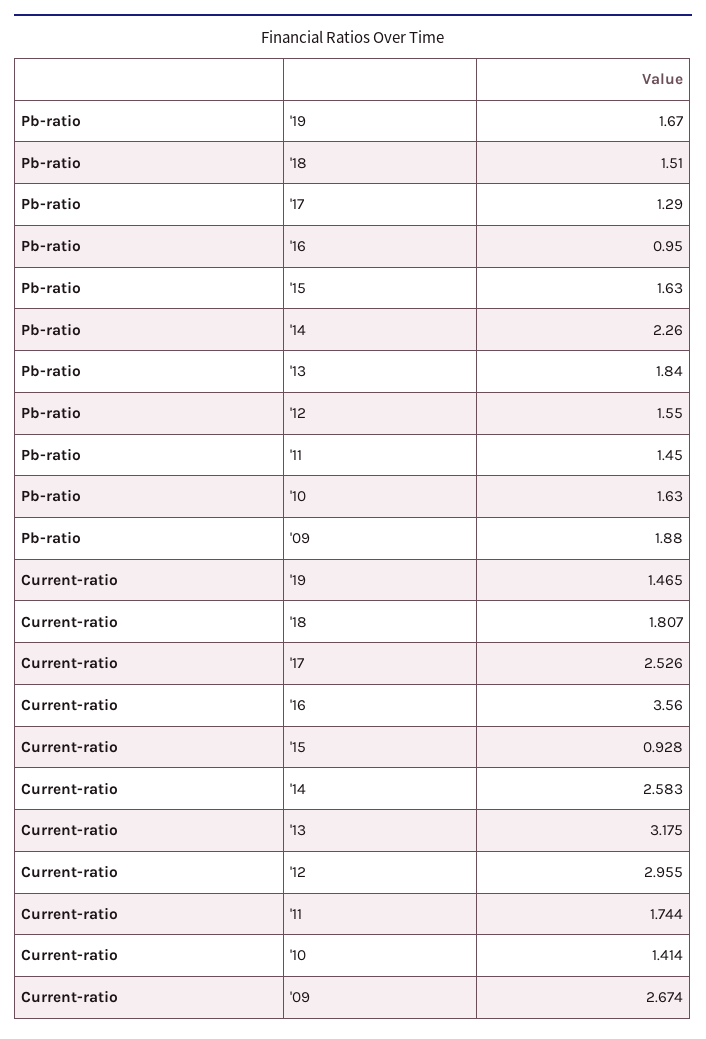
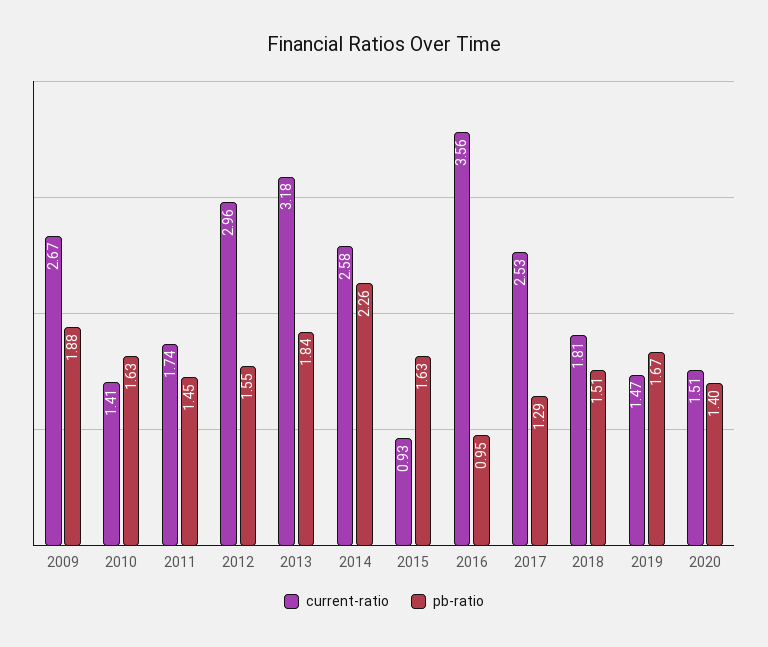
Current-ratio, 2020: none -> 1.51
Pb-ratio, 2020: none -> 1.4

